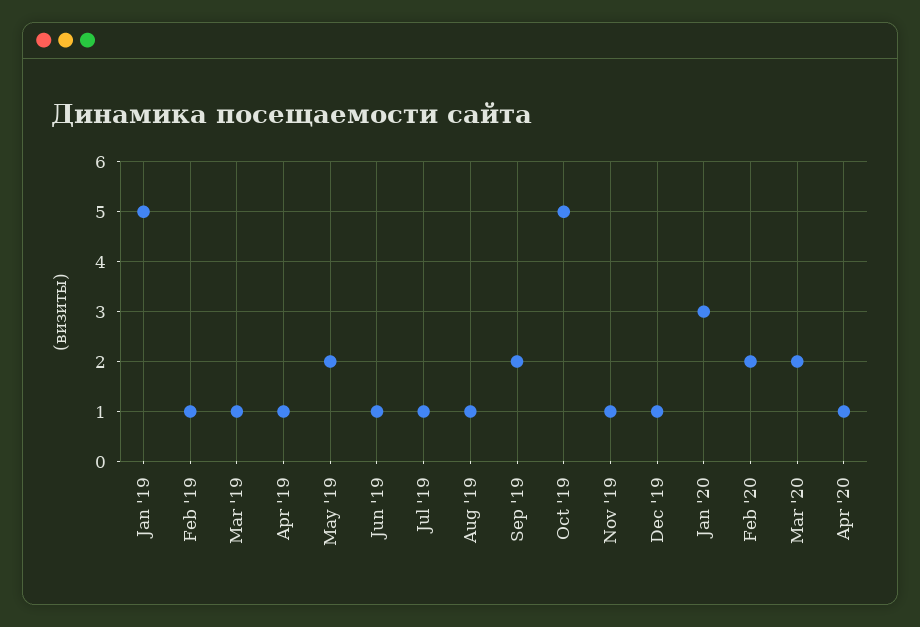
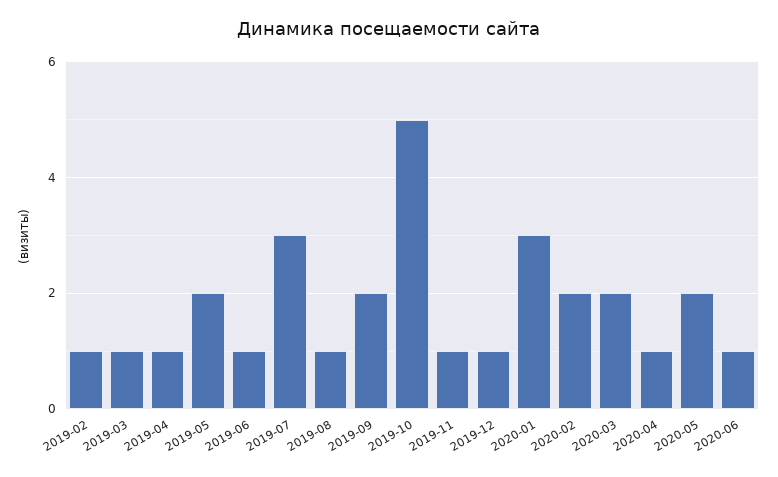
Jan '19: 5 -> none
Jul '19: 1 -> 3
2020-05: none -> 2
2020-06: none -> 1

